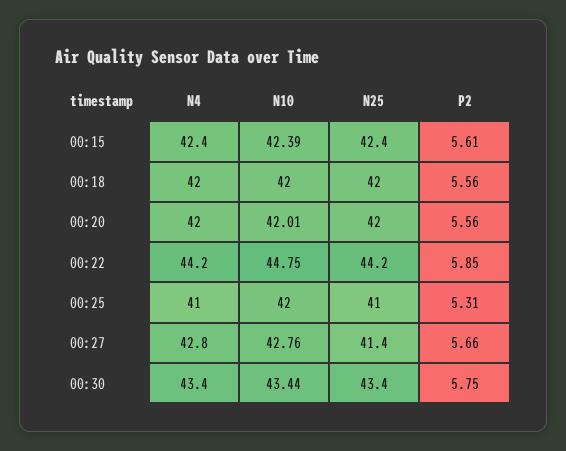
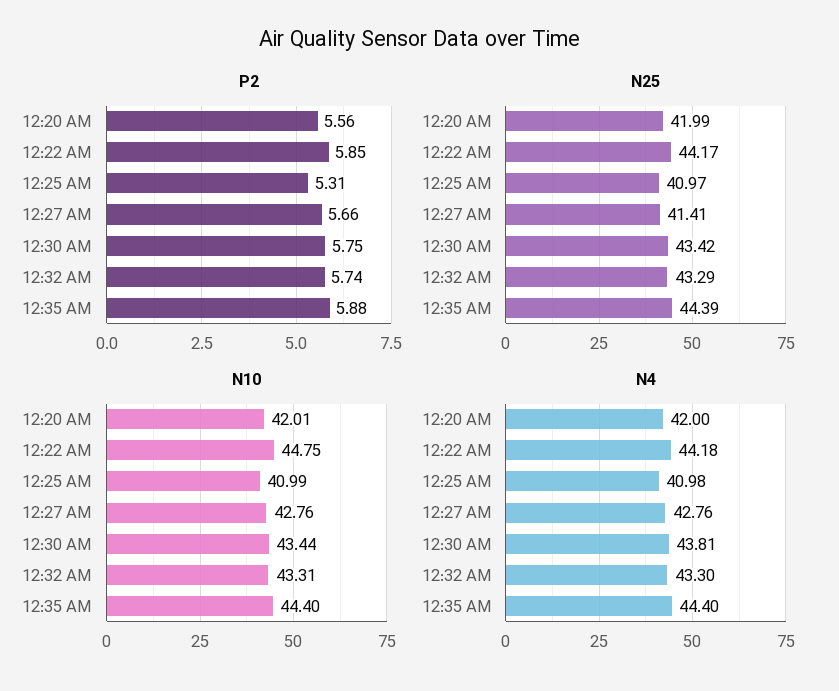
N4, 00:15: 42.4 -> none
N10, 00:15: 42.39 -> none
N25, 00:15: 42.4 -> none
P2, 00:15: 5.61 -> none
N4, 00:18: 42 -> none
N10, 00:18: 42 -> none
N25, 00:18: 42 -> none
P2, 00:18: 5.56 -> none
N10, 00:25: 42 -> 40.99
N4, 00:30: 43.4 -> 43.81
P2, 12:32 AM: none -> 5.74
P2, 12:35 AM: none -> 5.88
N25, 12:32 AM: none -> 43.29
N25, 12:35 AM: none -> 44.39
N10, 12:32 AM: none -> 43.31
N10, 12:35 AM: none -> 44.4
N4, 12:32 AM: none -> 43.3
N4, 12:35 AM: none -> 44.4

